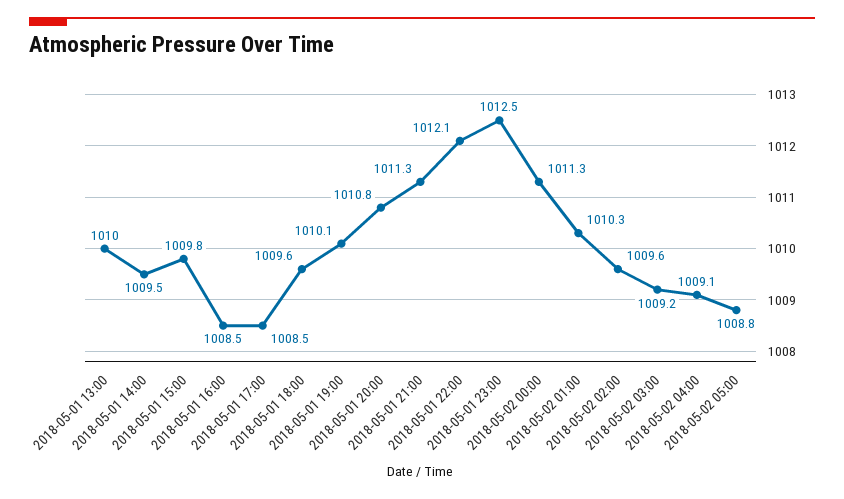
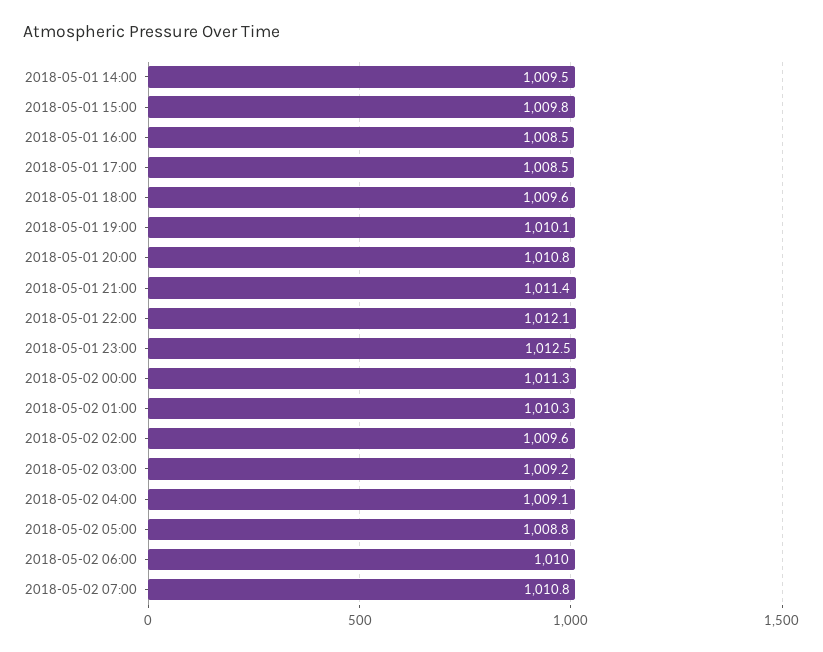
2018-05-01 13:00: 1010 -> none
2018-05-01 21:00: 1011.3 -> 1011.4
2018-05-02 06:00: none -> 1010
2018-05-02 07:00: none -> 1010.8

